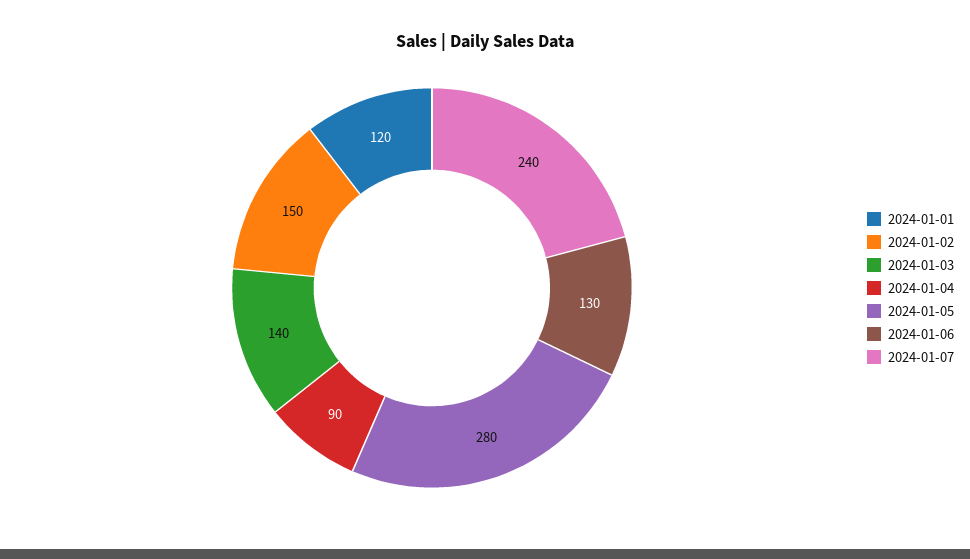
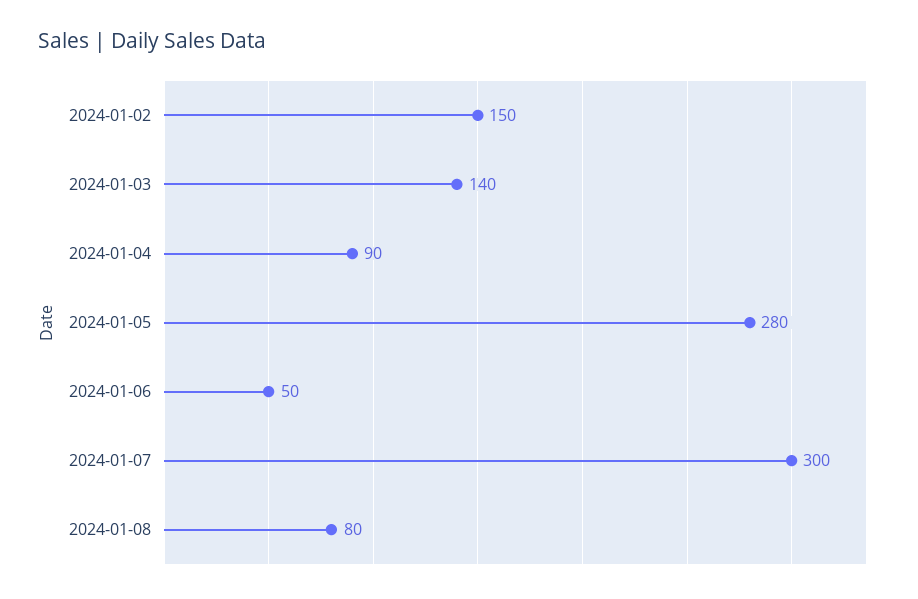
2024-01-01: 120 -> none
2024-01-06: 130 -> 50
2024-01-07: 240 -> 300
2024-01-08: none -> 80

